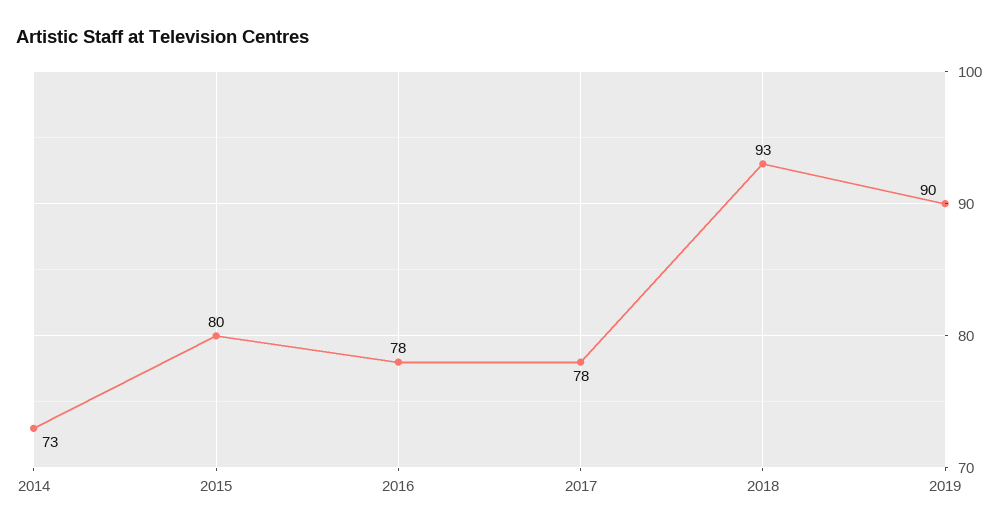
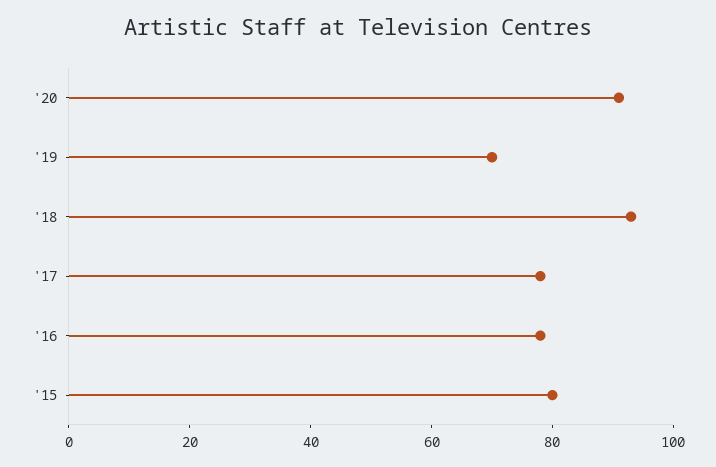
2014: 73 -> none
2019: 90 -> 70
'20: none -> 90

